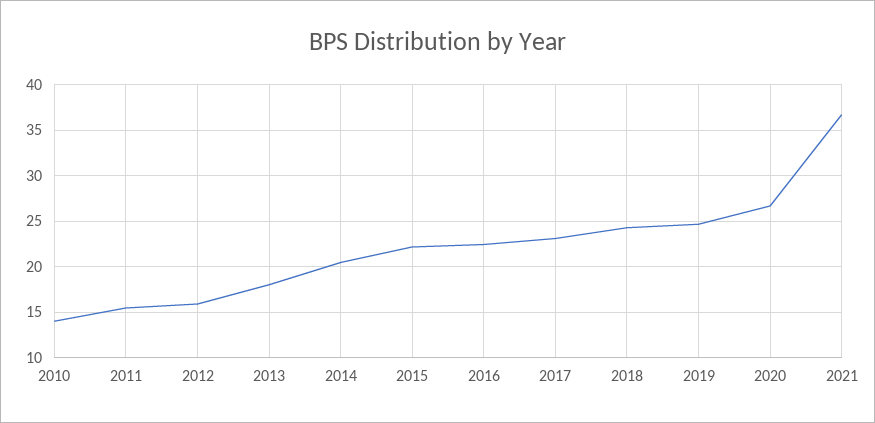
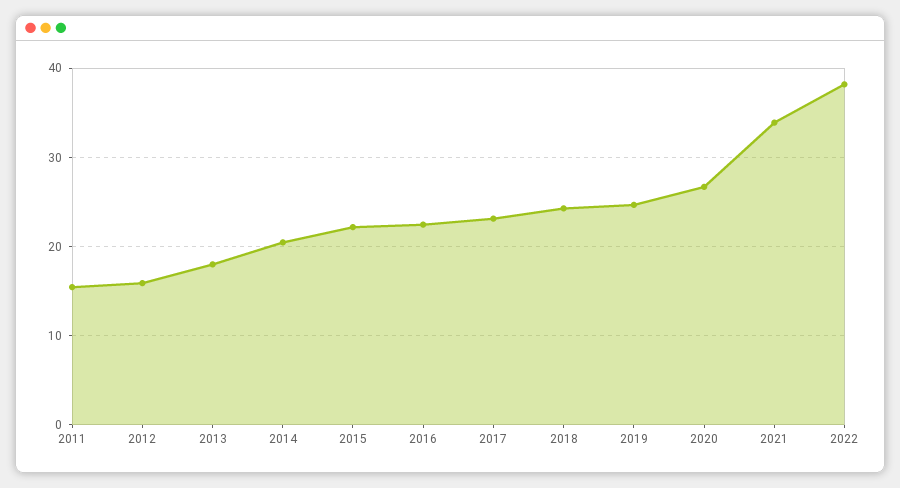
2010: 14 -> none
2021: 37 -> 34
2022: none -> 38

